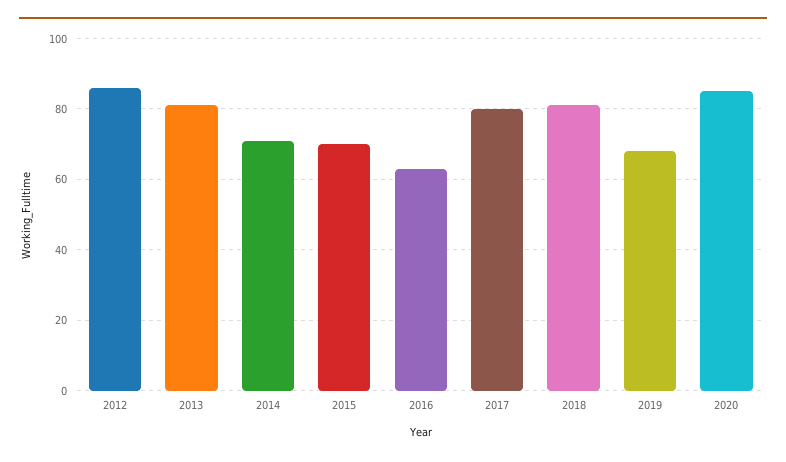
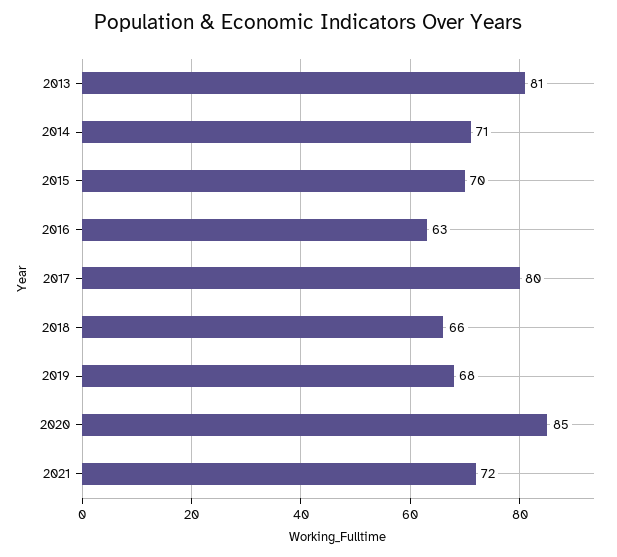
2012: 85 -> none
2018: 80 -> 66
2021: none -> 72

